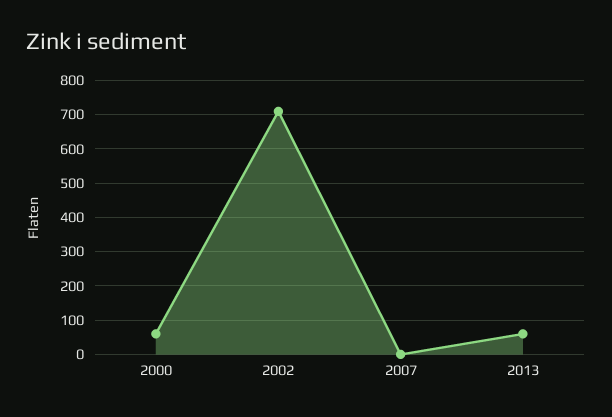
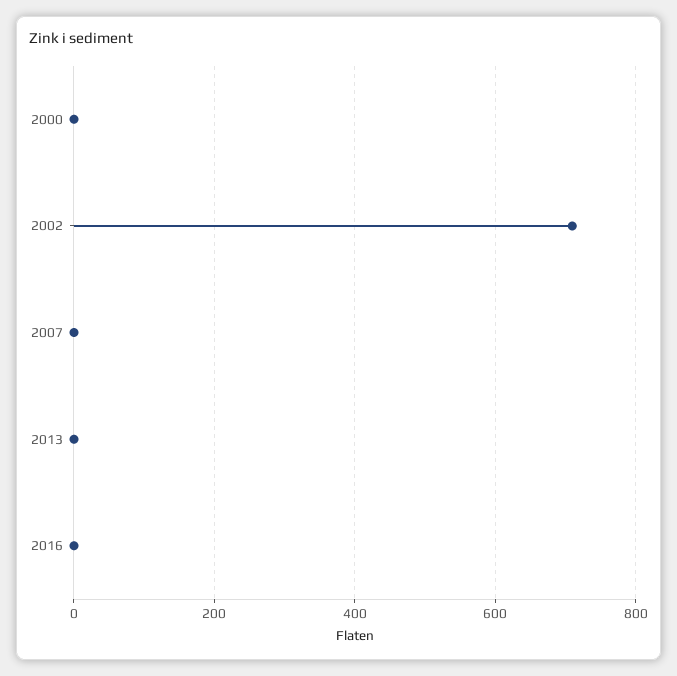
2000: 60 -> 0
2013: 60 -> 0
2016: none -> 0

